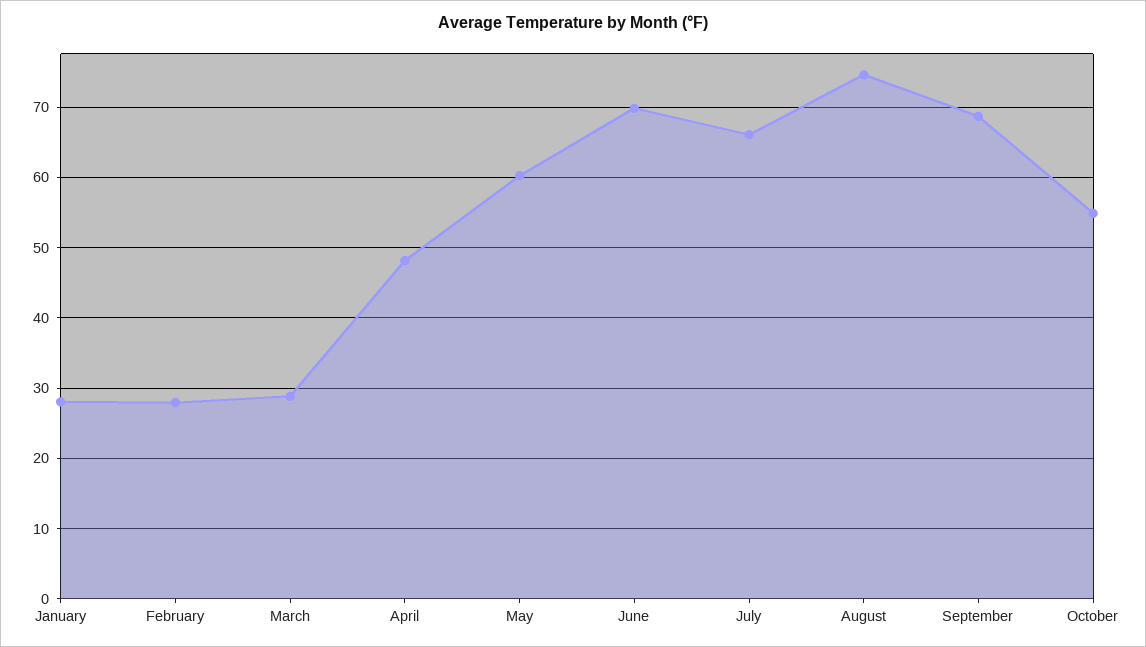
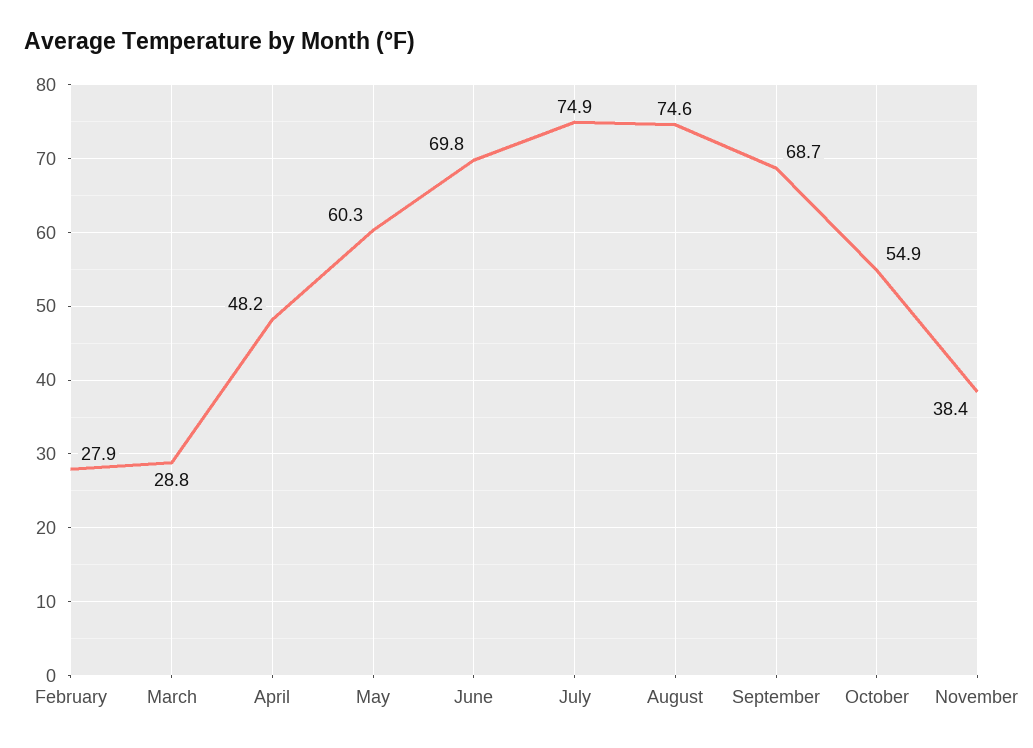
January: 28 -> none
July: 66 -> 74.9
November: none -> 38.4

